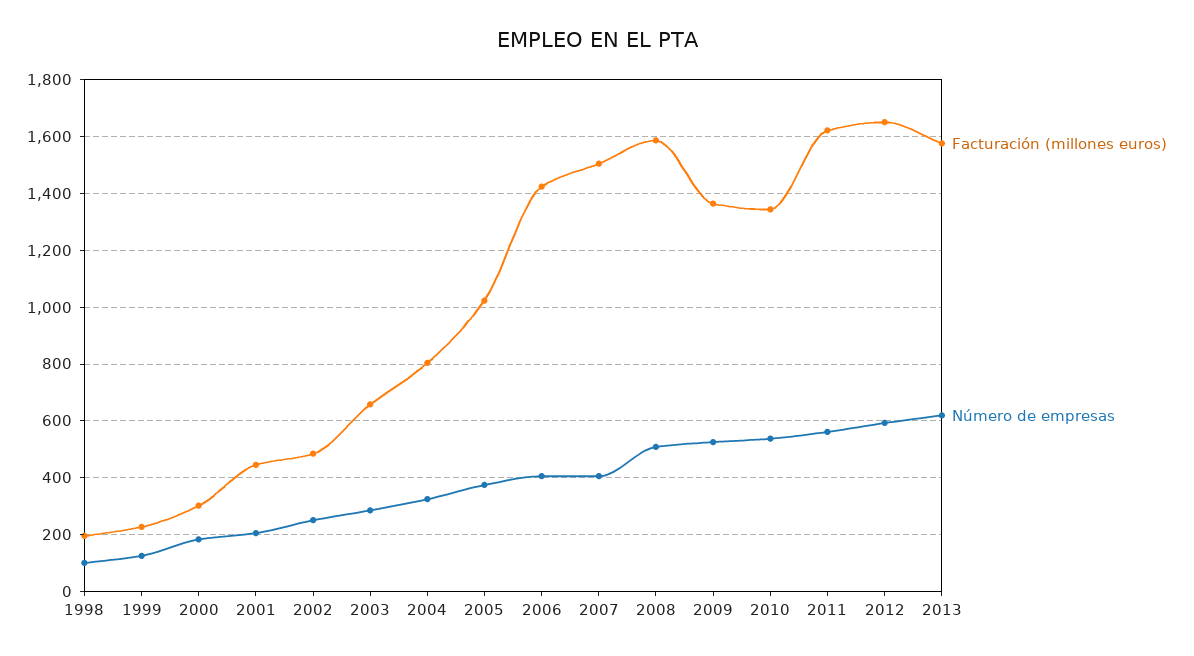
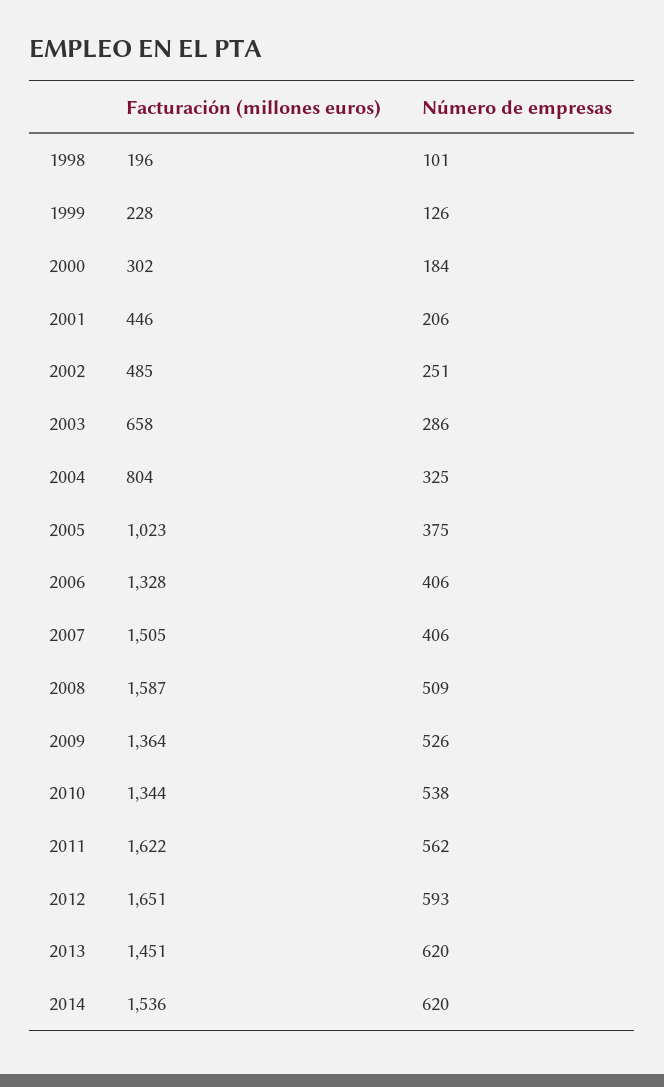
Facturación (millones euros), 2006: 1425 -> 1328
Facturación (millones euros), 2013: 1575 -> 1451
Facturación (millones euros), 2014: none -> 1536
Número de empresas, 2014: none -> 620

